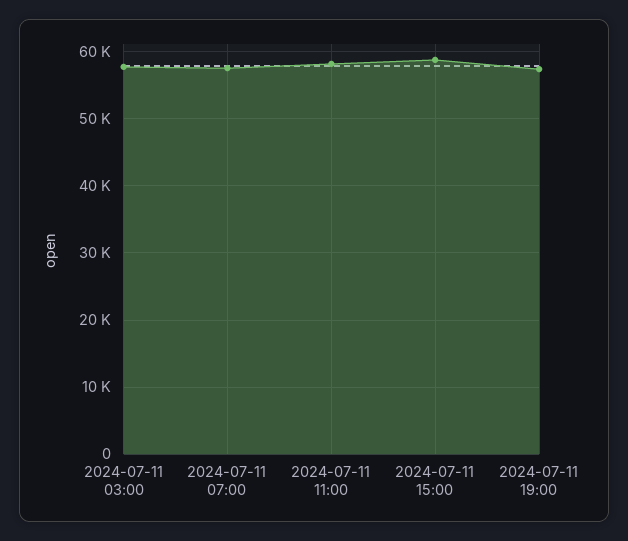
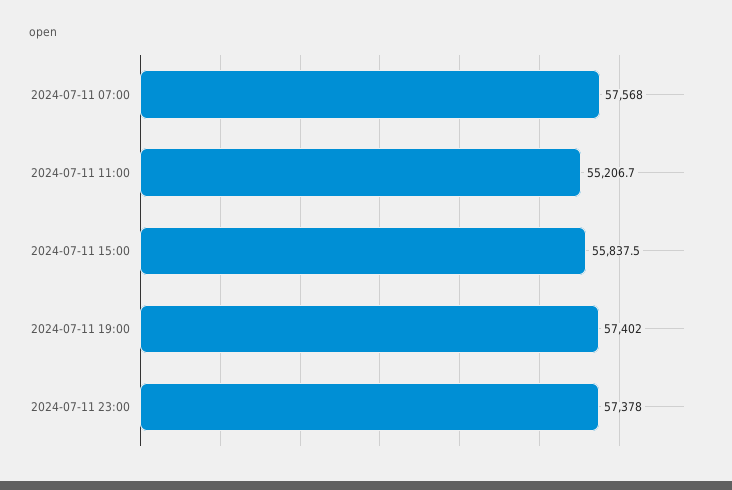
2024-07-11 03:00: 58000 -> none
2024-07-11 11:00: 58000 -> 55206.7
2024-07-11 15:00: 59000 -> 55837.5
2024-07-11 23:00: none -> 57378

